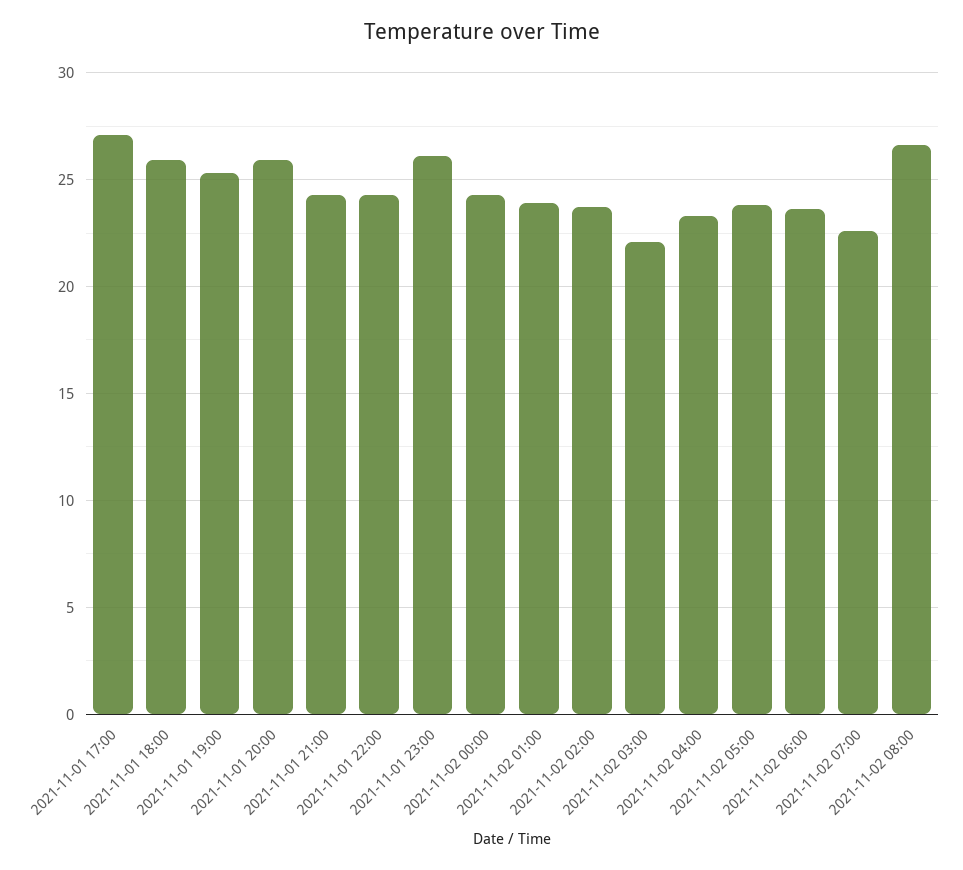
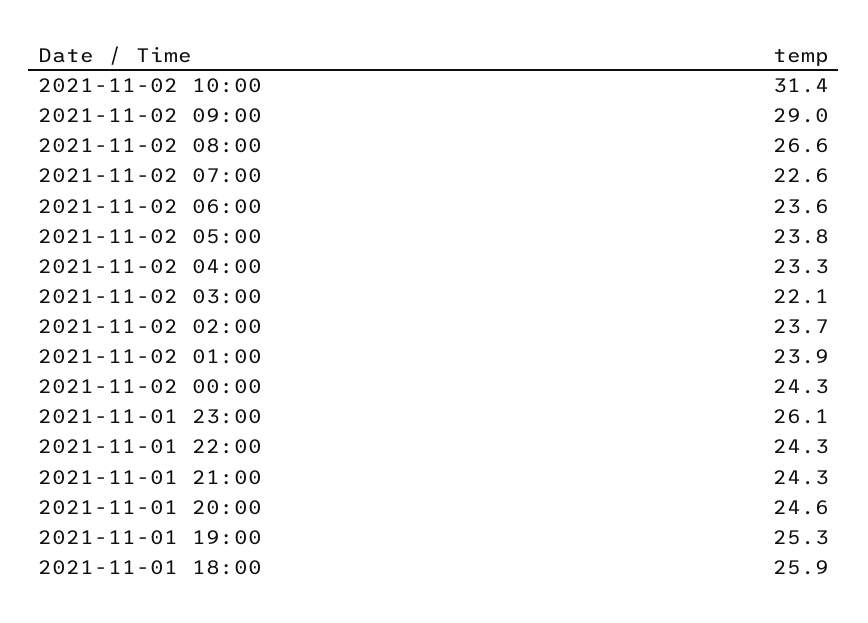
2021-11-01 17:00: 27 -> none
2021-11-01 20:00: 26 -> 24.6
2021-11-02 10:00: none -> 31.4
2021-11-02 09:00: none -> 29

